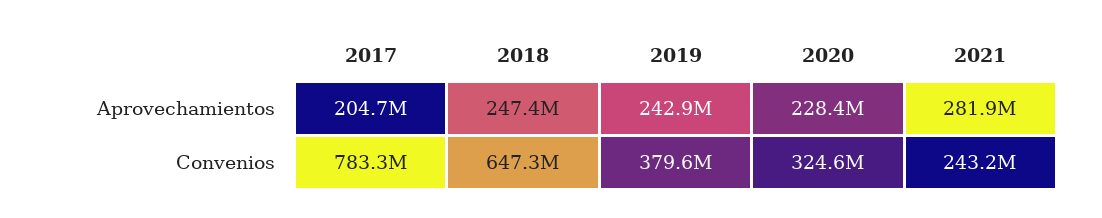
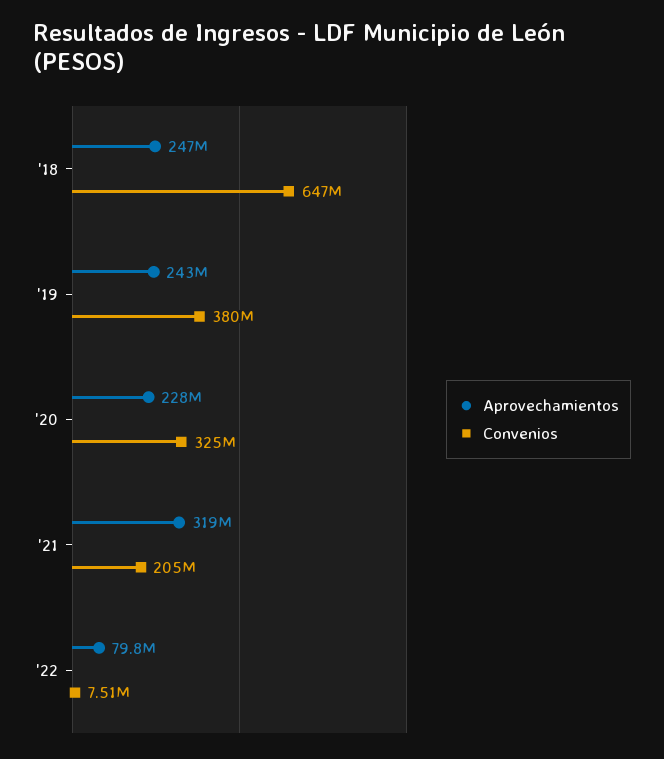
Aprovechamientos, 2017: 204700000 -> none
Aprovechamientos, 2021: 281900000 -> 319000000
Convenios, 2017: 783300000 -> none
Convenios, 2021: 243200000 -> 205000000
Aprovechamientos, '22: none -> 79800000
Convenios, '22: none -> 7510000

